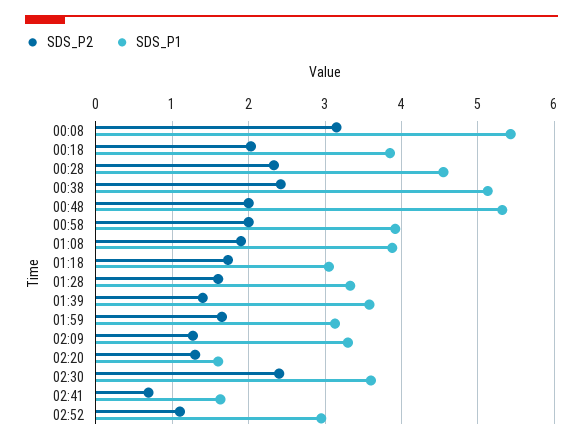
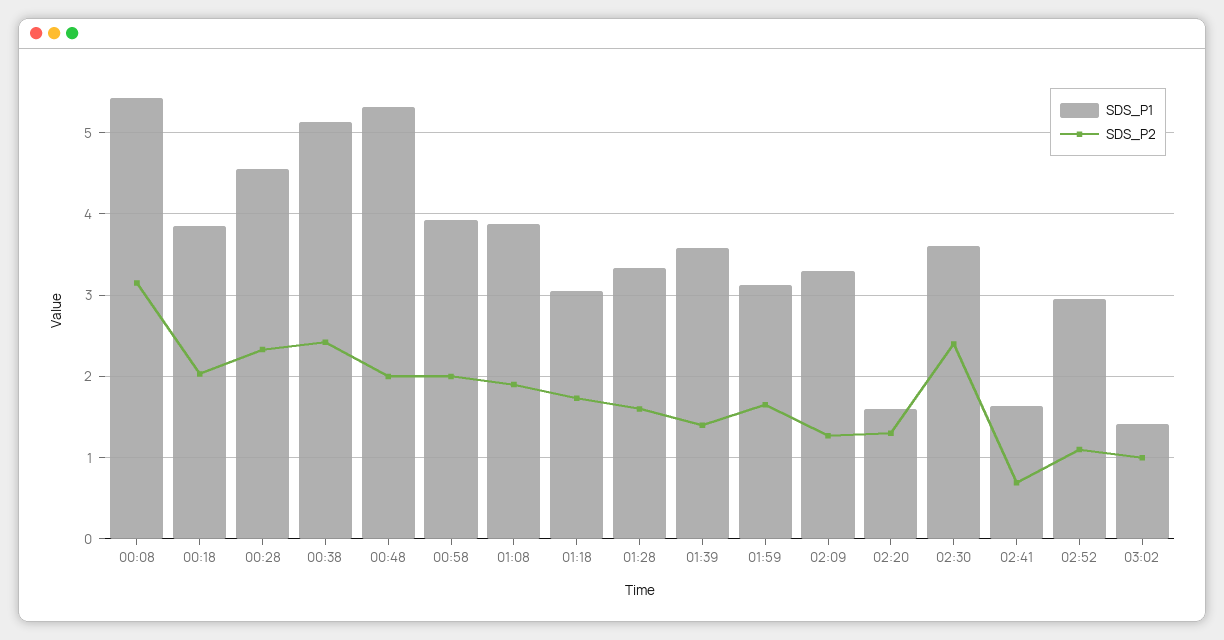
SDS_P1, 03:02: none -> 1.4
SDS_P2, 03:02: none -> 1

